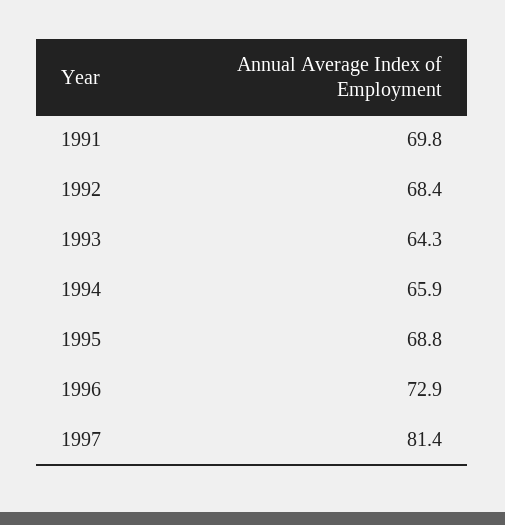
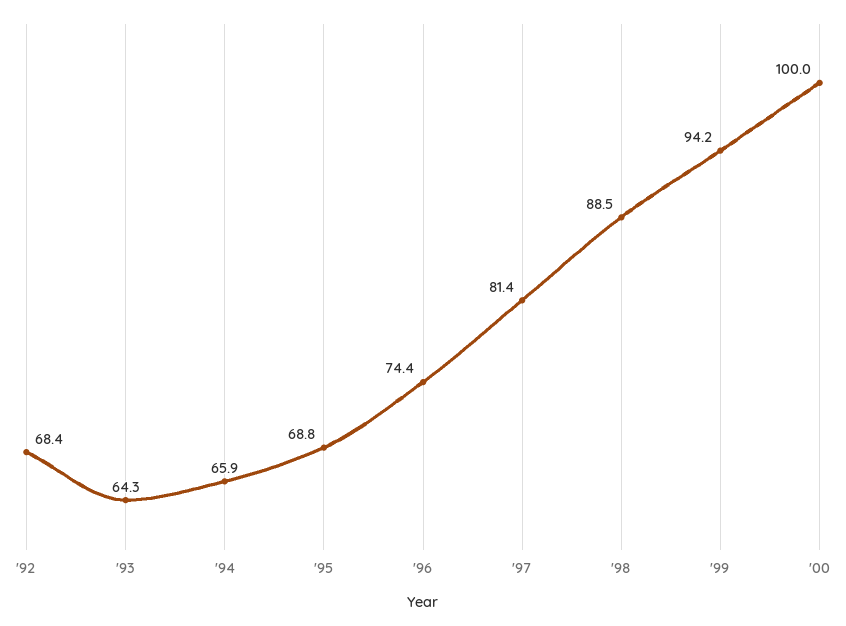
1991: 69.8 -> none
1996: 72.9 -> 74.4
'98: none -> 88.5
'99: none -> 94.2
'00: none -> 100

